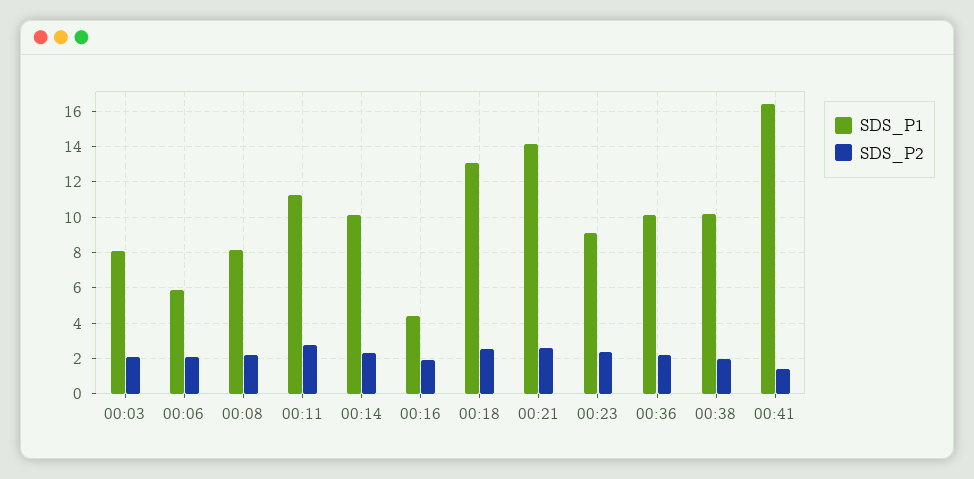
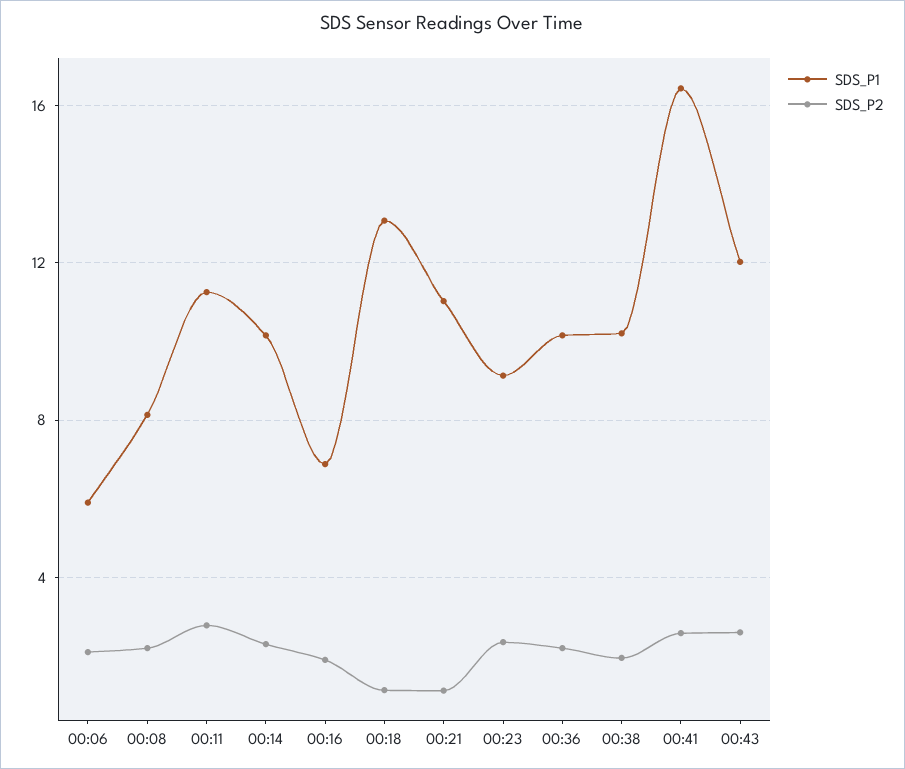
SDS_P1, 00:03: 8 -> none
SDS_P2, 00:03: 2 -> none
SDS_P1, 00:16: 4.5 -> 7
SDS_P2, 00:18: 2.5 -> 1
SDS_P1, 00:21: 14 -> 11
SDS_P2, 00:21: 2.5 -> 1
SDS_P2, 00:41: 1.5 -> 2.5
SDS_P1, 00:43: none -> 12
SDS_P2, 00:43: none -> 2.5

